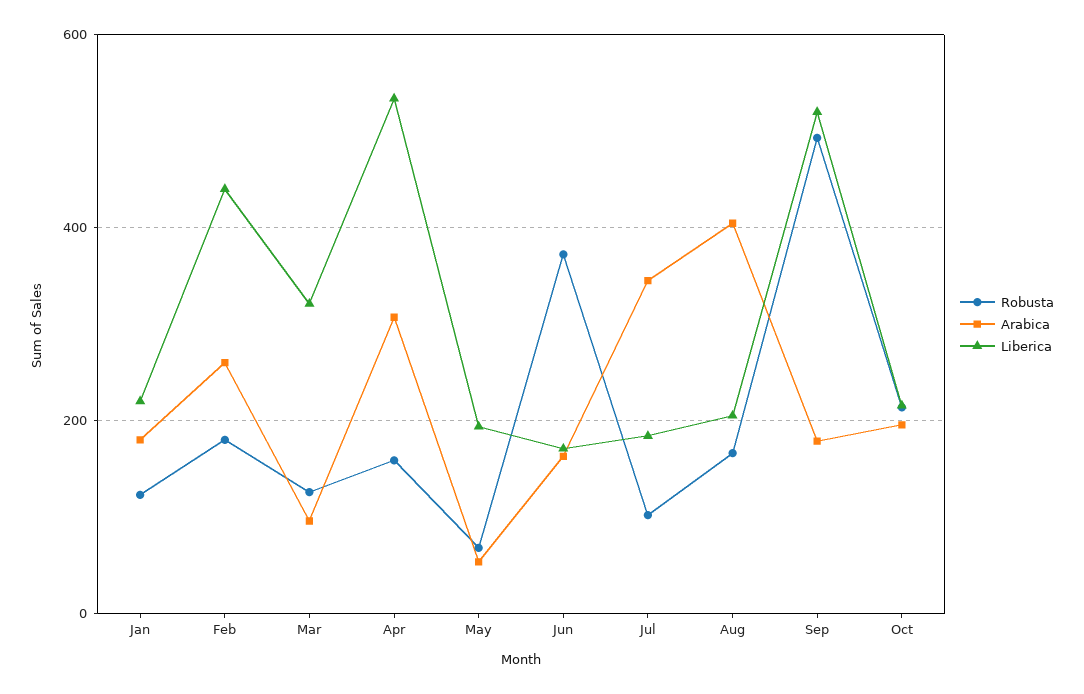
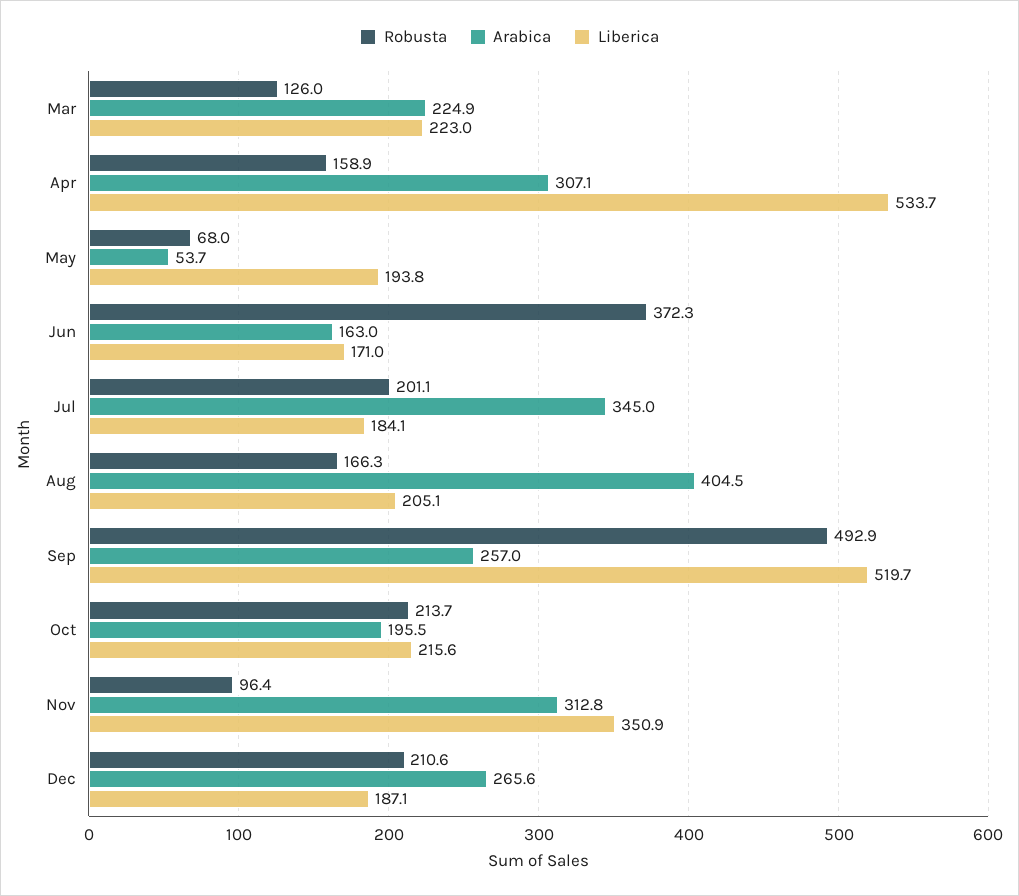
Robusta, Jan: 120 -> none
Arabica, Jan: 180 -> none
Liberica, Jan: 220 -> none
Robusta, Feb: 180 -> none
Arabica, Feb: 260 -> none
Liberica, Feb: 440 -> none
Arabica, Mar: 100 -> 224.9
Liberica, Mar: 320 -> 223
Robusta, Jul: 100 -> 201.1
Arabica, Sep: 180 -> 257
Robusta, Nov: none -> 96.4
Arabica, Nov: none -> 312.8
Liberica, Nov: none -> 350.9
Robusta, Dec: none -> 210.6
Arabica, Dec: none -> 265.6
Liberica, Dec: none -> 187.1

